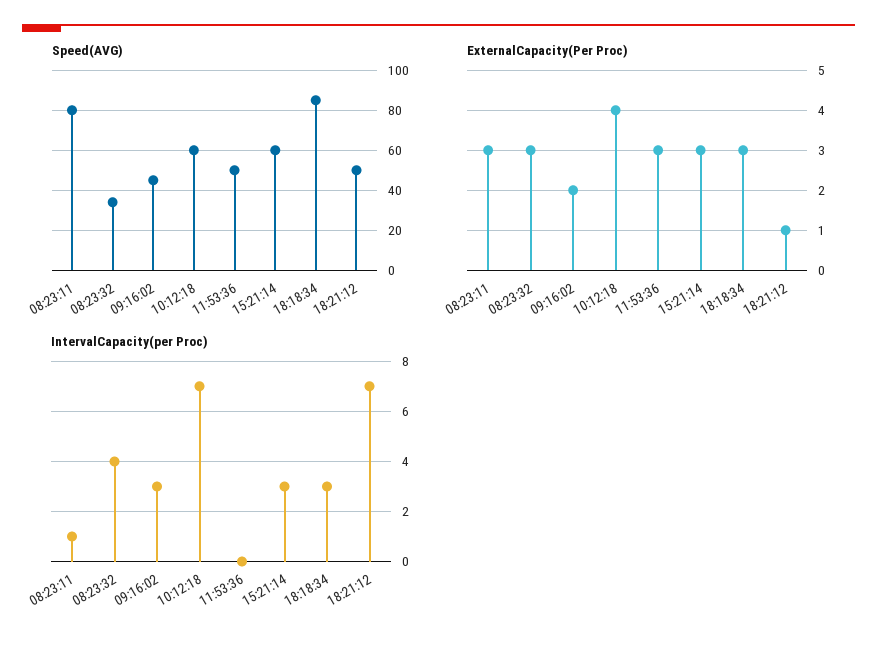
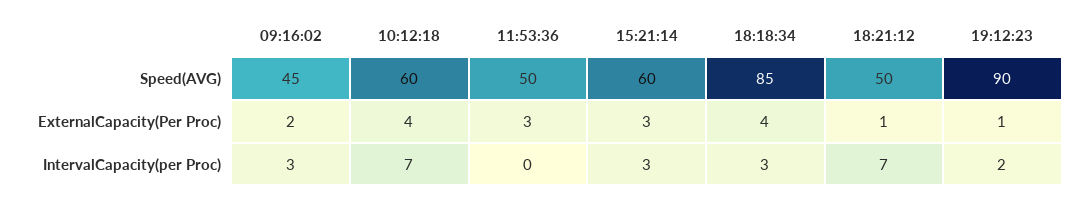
Speed(AVG), 08:23:11: 80 -> none
Speed(AVG), 08:23:32: 35 -> none
ExternalCapacity(Per Proc), 08:23:11: 3 -> none
ExternalCapacity(Per Proc), 08:23:32: 3 -> none
ExternalCapacity(Per Proc), 18:18:34: 3 -> 4
IntervalCapacity(per Proc), 08:23:11: 1 -> none
IntervalCapacity(per Proc), 08:23:32: 4 -> none
Speed(AVG), 19:12:23: none -> 90
ExternalCapacity(Per Proc), 19:12:23: none -> 1
IntervalCapacity(per Proc), 19:12:23: none -> 2

